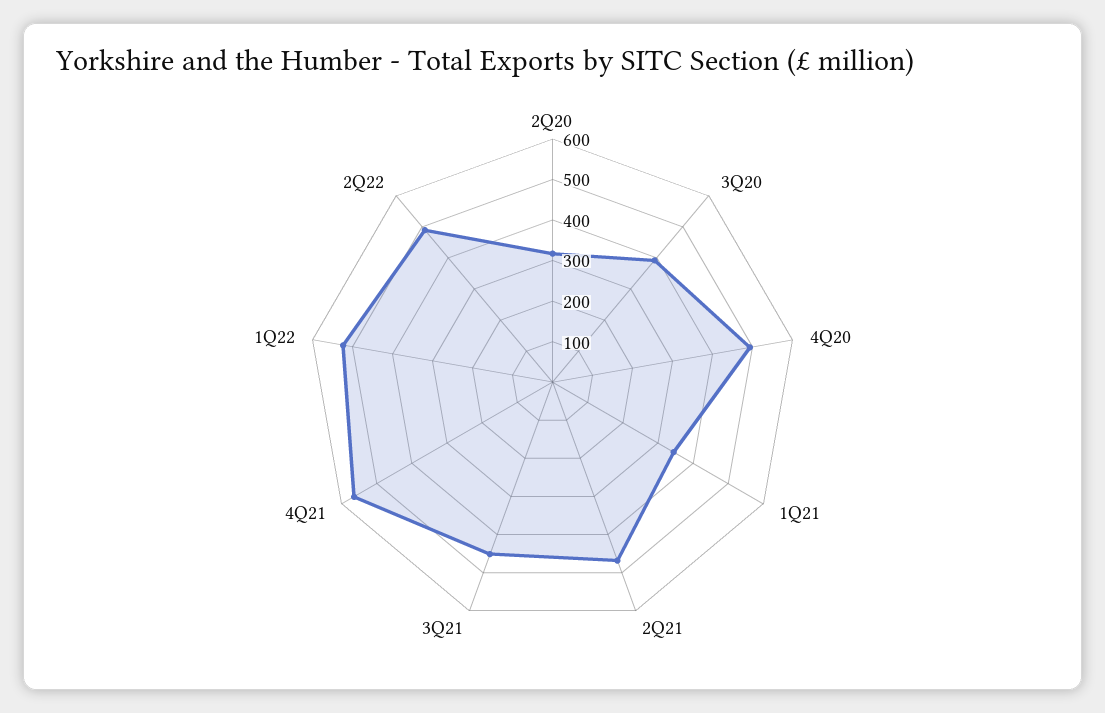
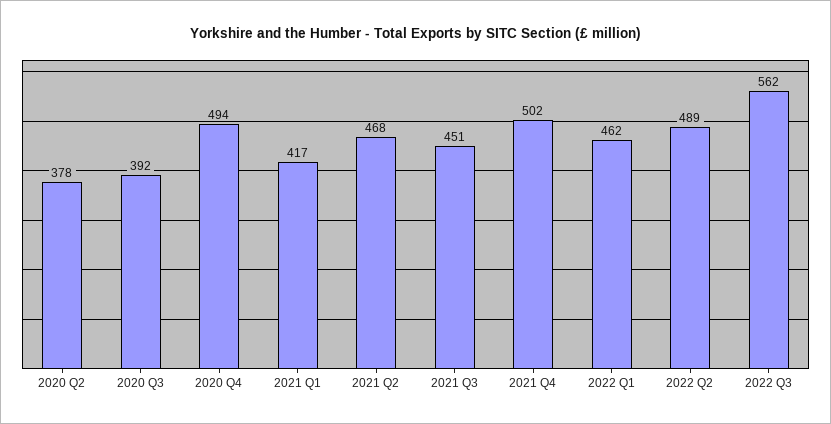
2Q20: 320 -> 378
1Q21: 340 -> 417
4Q21: 560 -> 502
1Q22: 520 -> 462
2022 Q3: none -> 562

